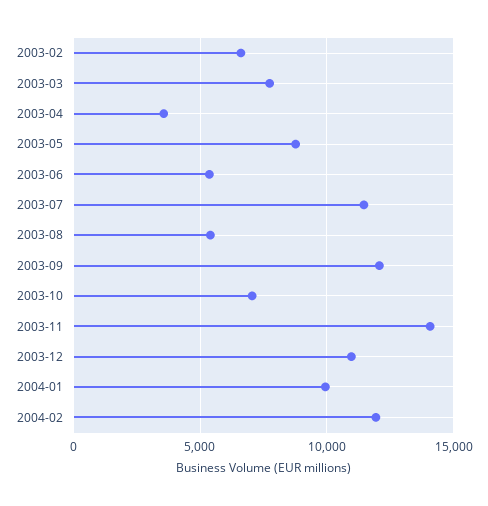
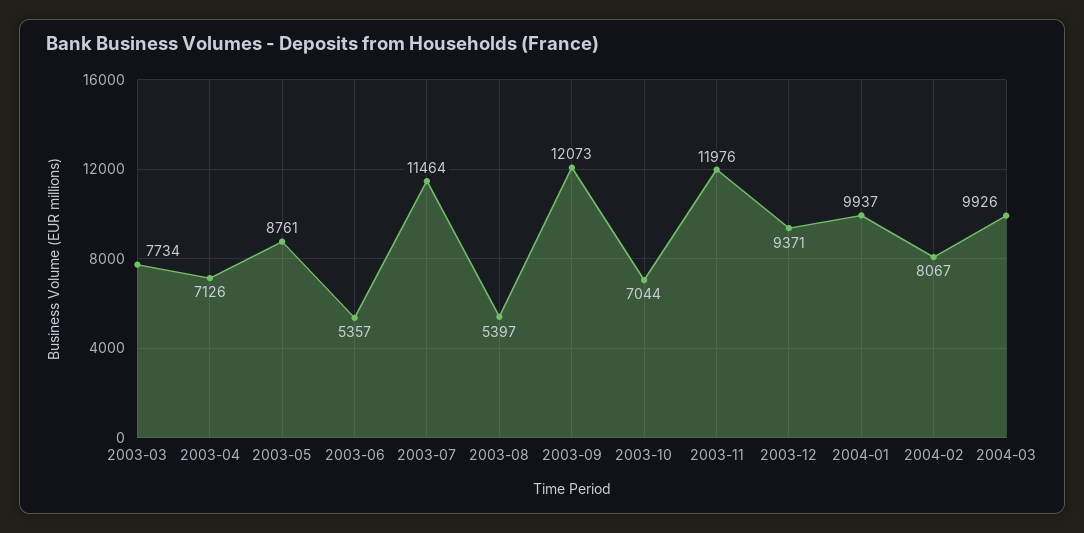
2003-02: 6500 -> none
2003-04: 3500 -> 7126
2003-11: 14000 -> 11976
2003-12: 11000 -> 9371
2004-02: 12000 -> 8067
2004-03: none -> 9926

